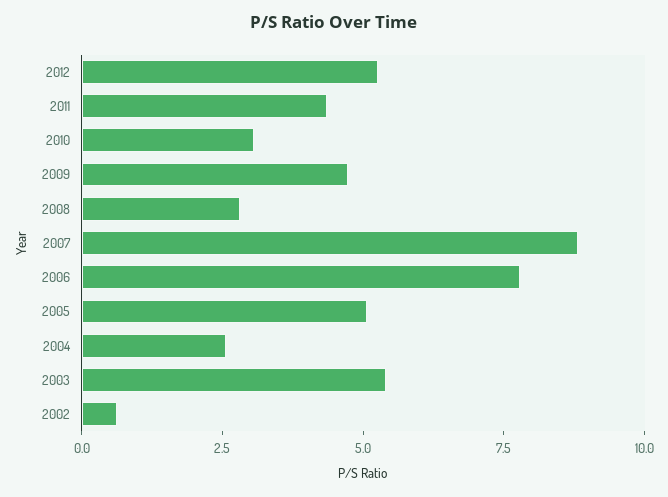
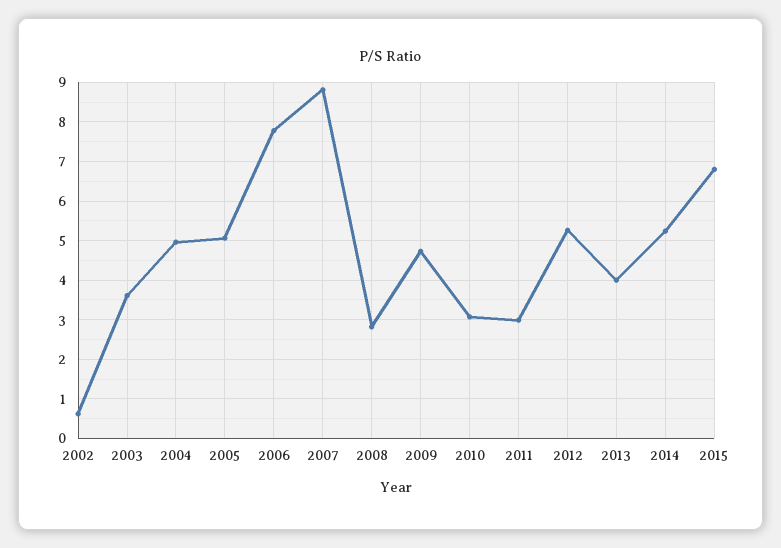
2011: 4.5 -> 3
2004: 2.5 -> 5
2003: 5.5 -> 3.6
2013: none -> 4
2014: none -> 5.2
2015: none -> 6.8

